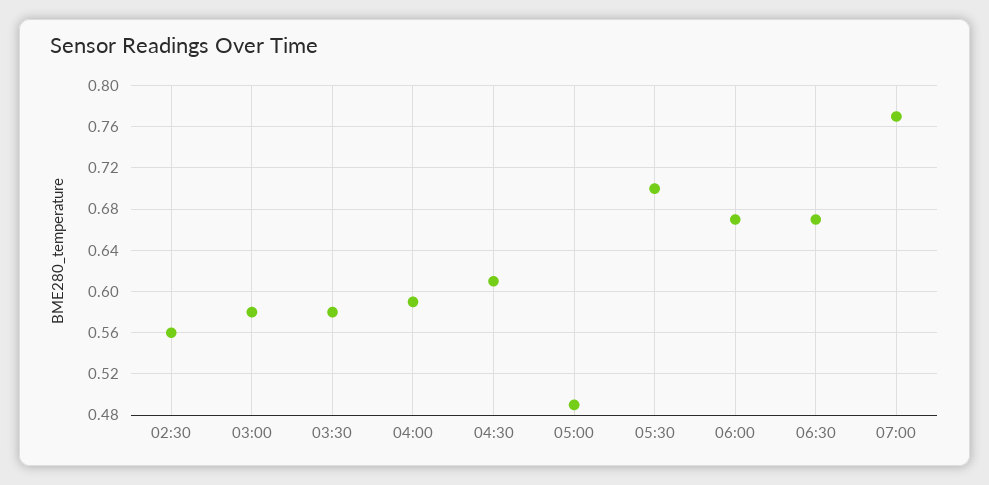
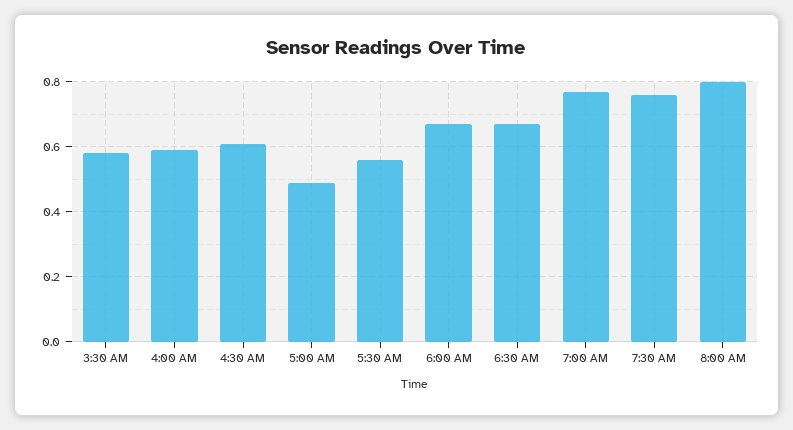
02:30: 0.56 -> none
03:00: 0.58 -> none
05:30: 0.7 -> 0.55
7:30 AM: none -> 0.75
8:00 AM: none -> 0.8

